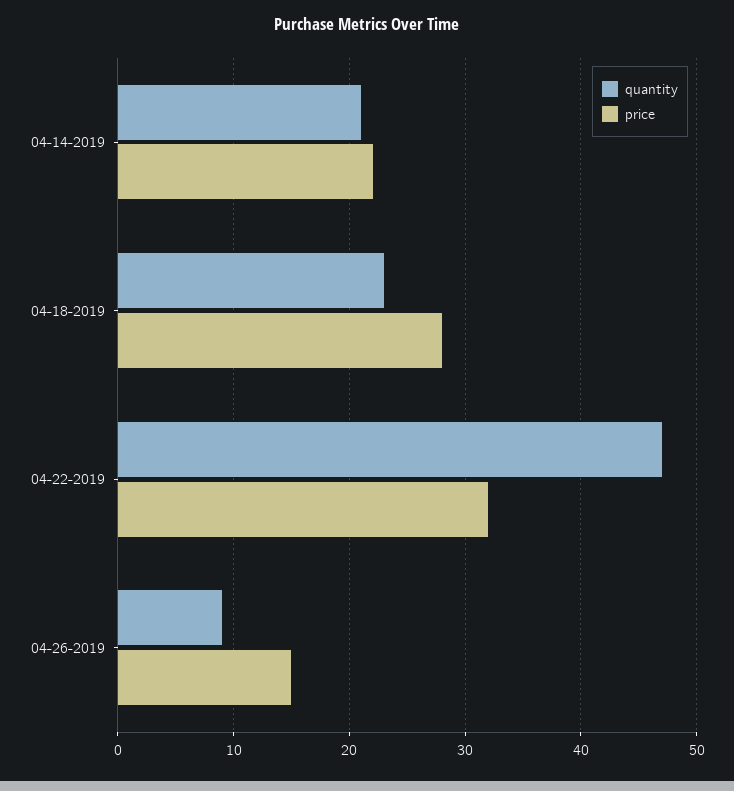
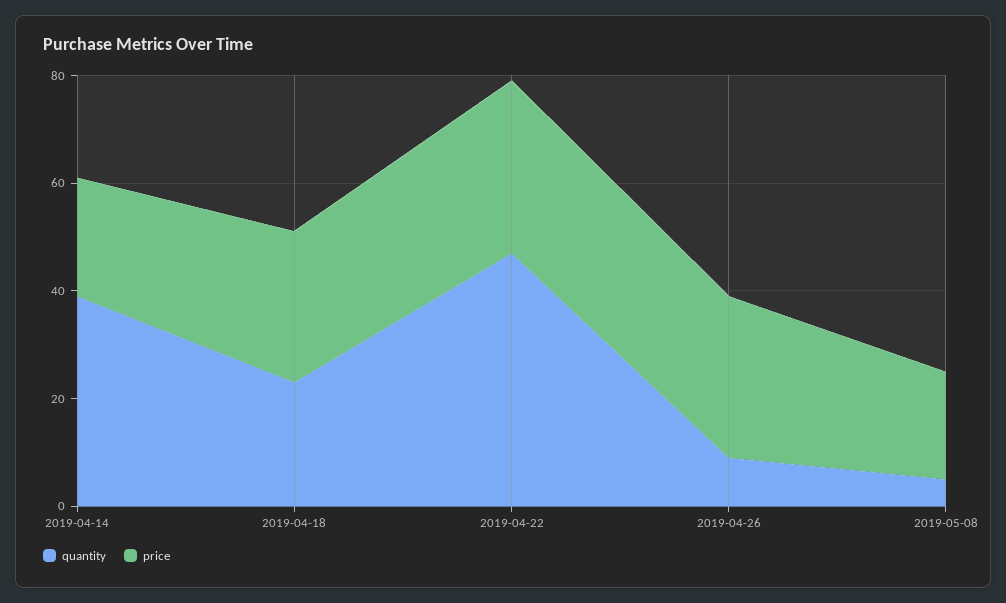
quantity, 04-14-2019: 21 -> 40
price, 04-26-2019: 15 -> 30
quantity, 2019-05-08: none -> 5
price, 2019-05-08: none -> 20

